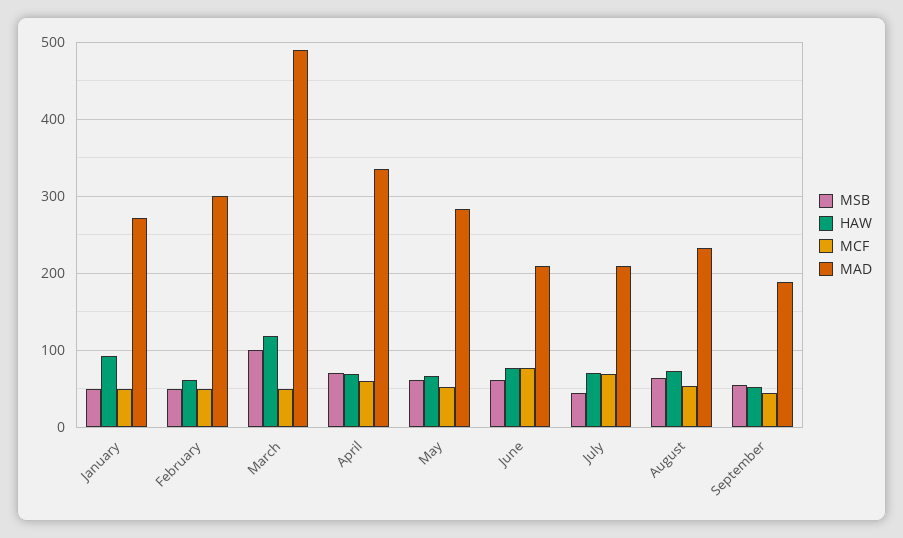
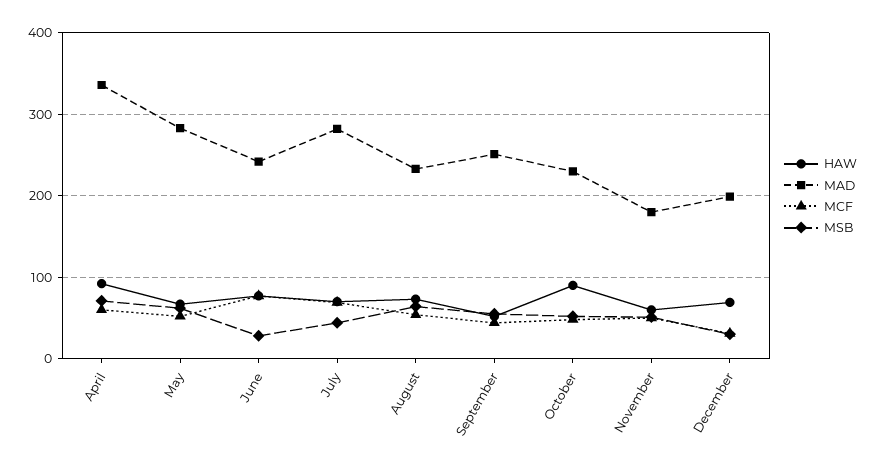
MSB, January: 50 -> none
HAW, January: 90 -> none
MCF, January: 50 -> none
MAD, January: 270 -> none
MSB, February: 50 -> none
HAW, February: 60 -> none
MCF, February: 50 -> none
MAD, February: 300 -> none
MSB, March: 100 -> none
HAW, March: 120 -> none
MCF, March: 50 -> none
MAD, March: 490 -> none
HAW, April: 70 -> 90
MSB, June: 60 -> 30
MAD, June: 210 -> 240
MAD, July: 210 -> 280
MAD, September: 190 -> 250
HAW, October: none -> 90
MAD, October: none -> 230
MCF, October: none -> 50
MSB, October: none -> 50
HAW, November: none -> 60
MAD, November: none -> 180
MCF, November: none -> 50
MSB, November: none -> 50
HAW, December: none -> 70
MAD, December: none -> 200
MCF, December: none -> 30
MSB, December: none -> 30

